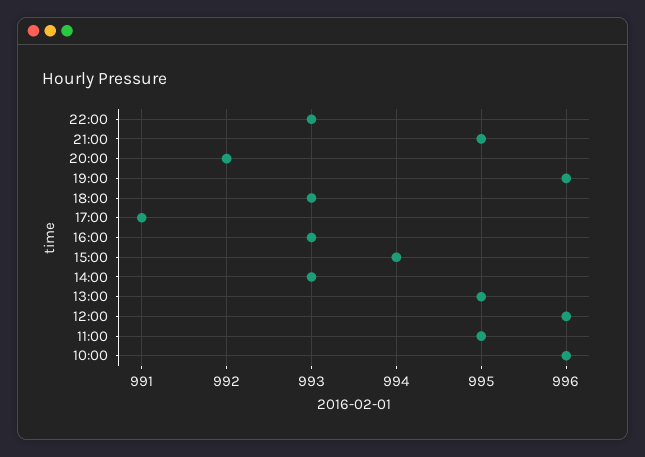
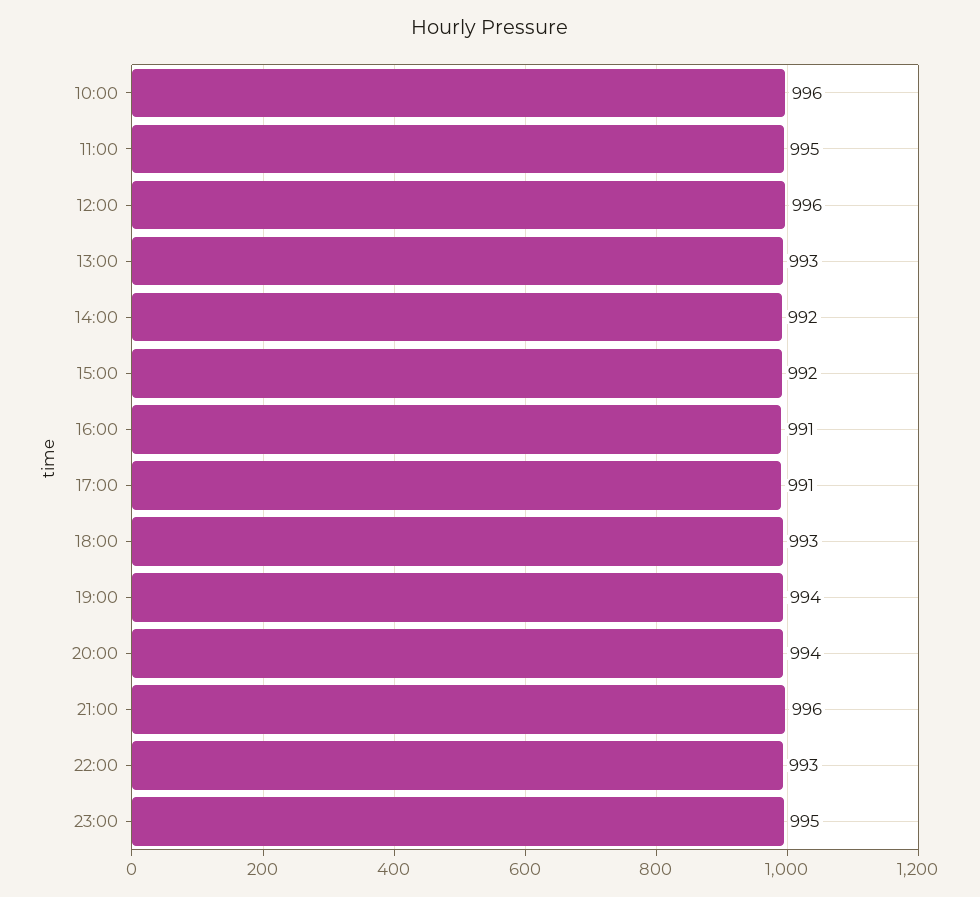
21:00: 995 -> 996
20:00: 992 -> 994
19:00: 996 -> 994
16:00: 993 -> 991
15:00: 994 -> 992
14:00: 993 -> 992
13:00: 995 -> 993
23:00: none -> 995

